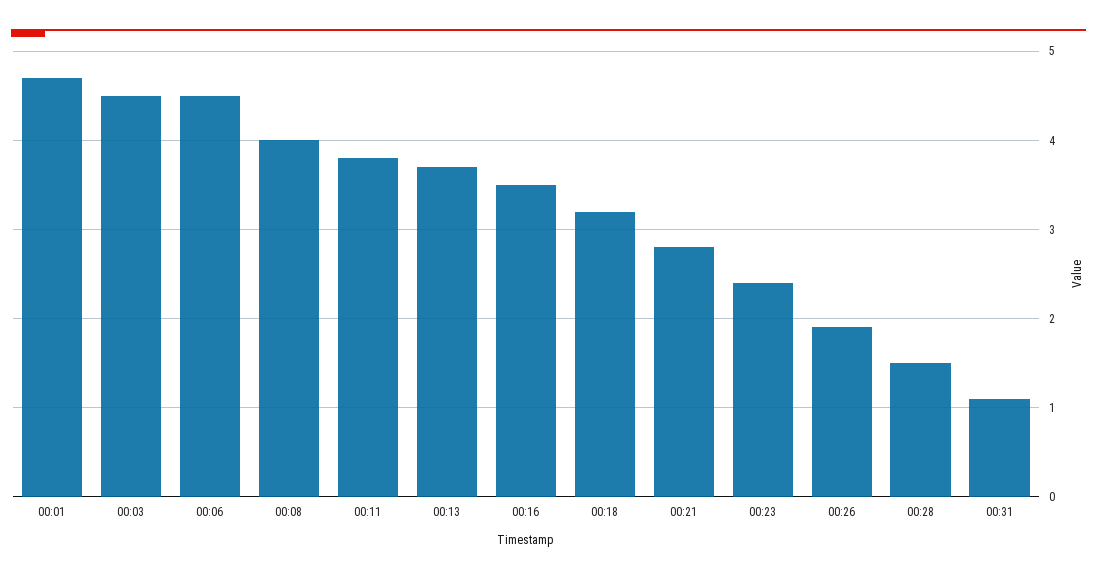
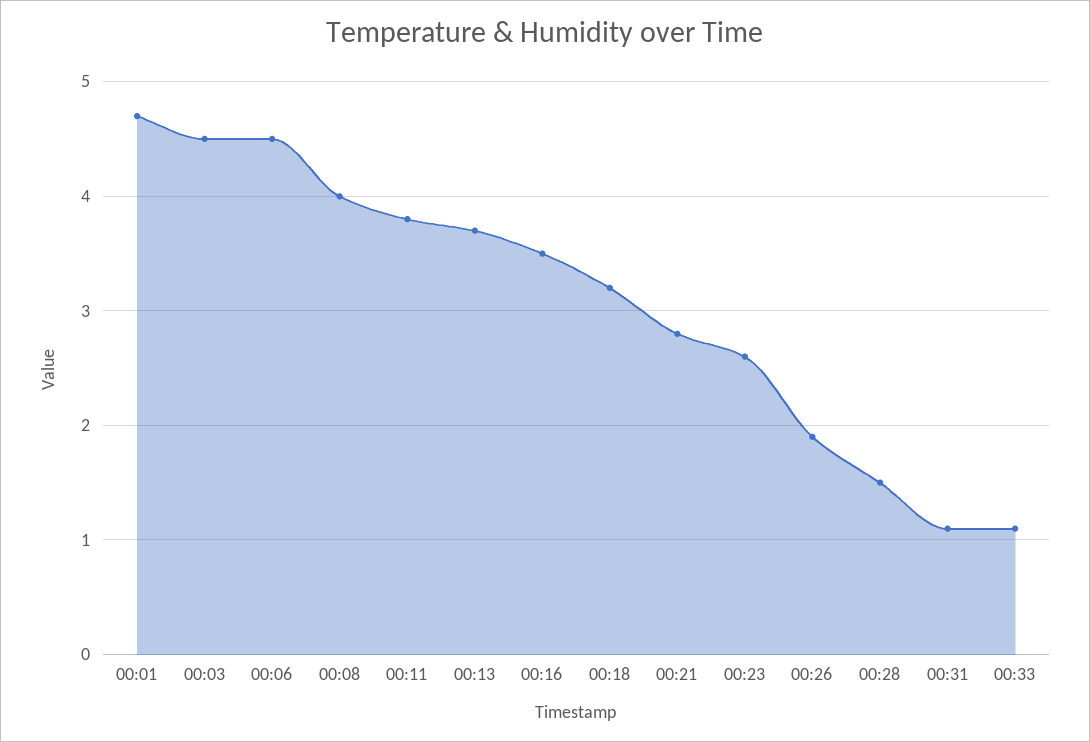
00:23: 2.4 -> 2.6
00:33: none -> 1.1

